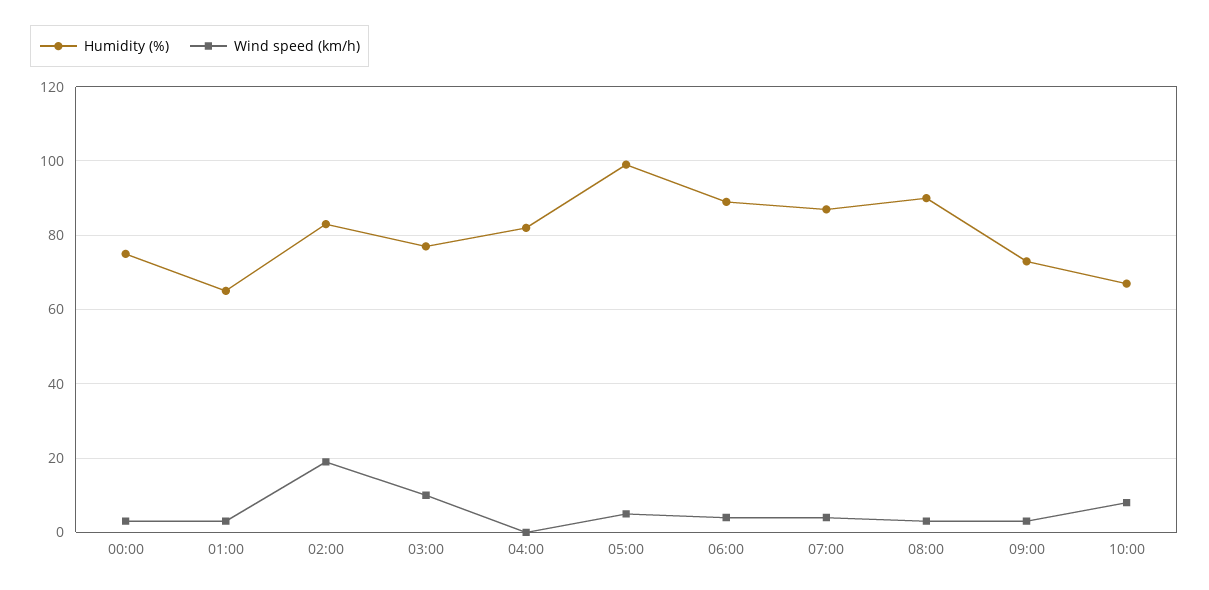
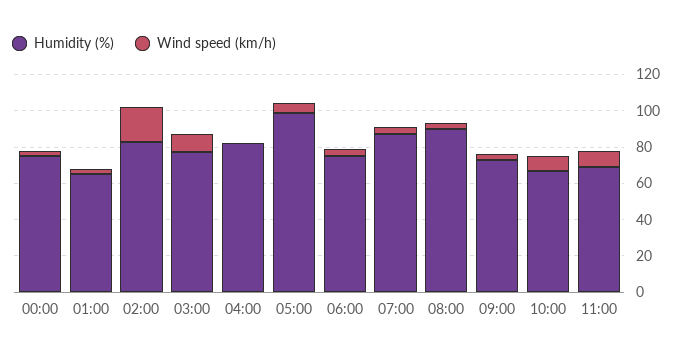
Humidity (%), 06:00: 90 -> 75
Humidity (%), 11:00: none -> 70
Wind speed (km/h), 11:00: none -> 10

